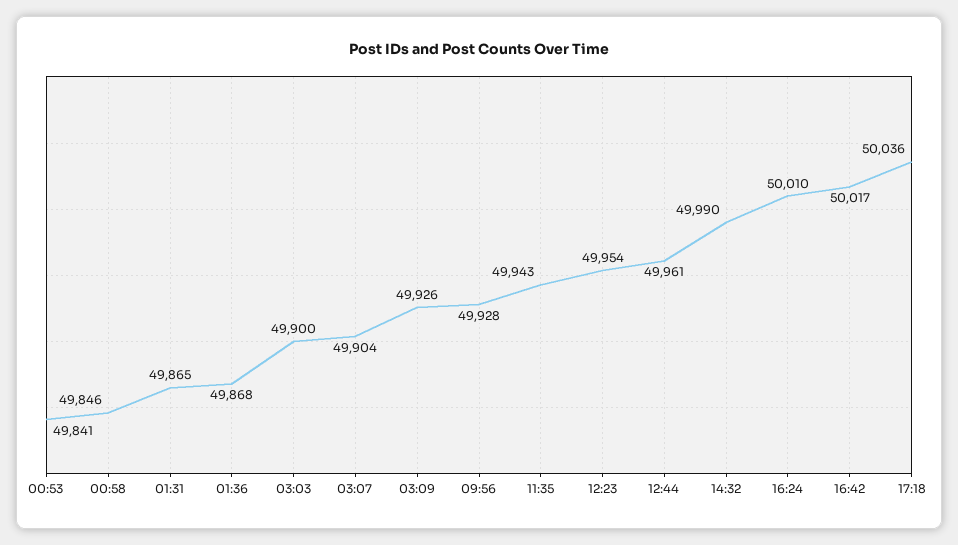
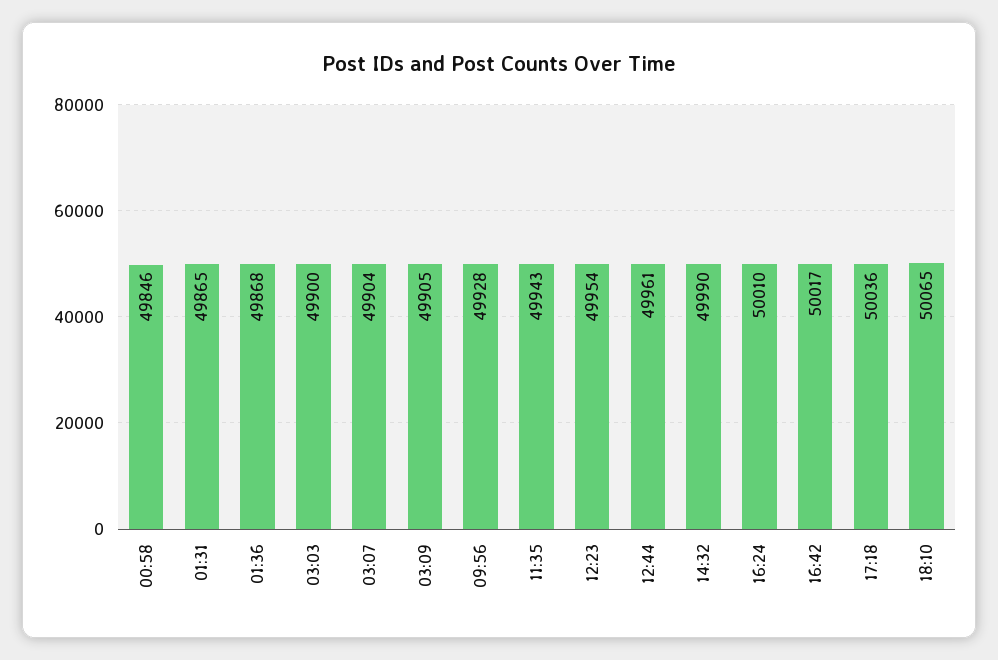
00:53: 49841 -> none
03:09: 49926 -> 49905
18:10: none -> 50065

